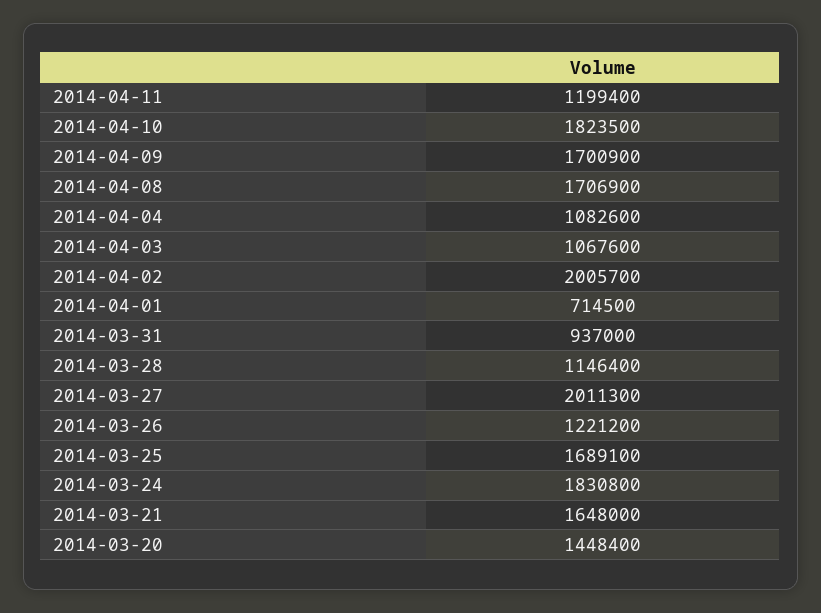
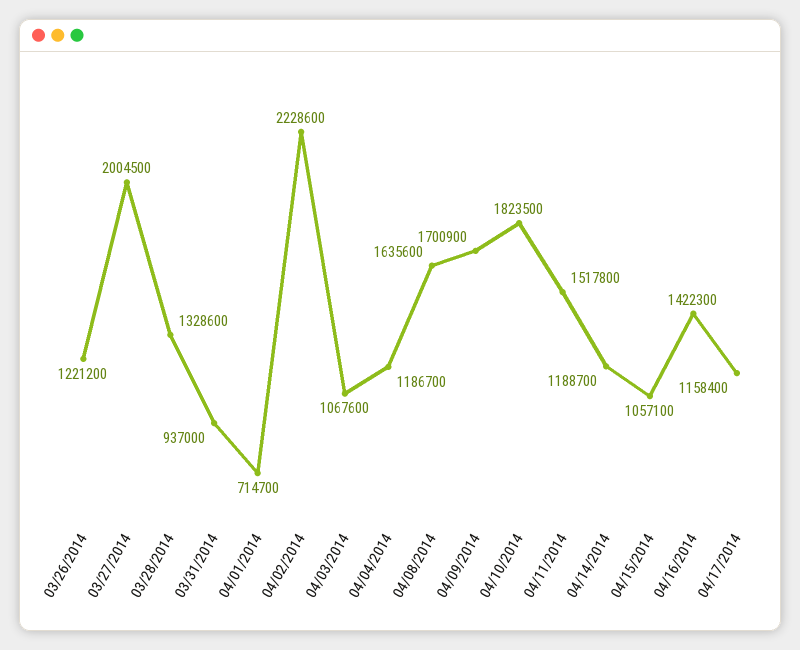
2014-04-11: 1199400 -> 1517800
2014-04-08: 1706900 -> 1635600
2014-04-04: 1082600 -> 1186700
2014-04-02: 2005700 -> 2228600
2014-04-01: 714500 -> 714700
2014-03-28: 1146400 -> 1328600
2014-03-27: 2011300 -> 2004500
2014-03-25: 1689100 -> none
2014-03-24: 1830800 -> none
2014-03-21: 1648000 -> none
2014-03-20: 1448400 -> none
04/14/2014: none -> 1188700
04/15/2014: none -> 1057100
04/16/2014: none -> 1422300
04/17/2014: none -> 1158400

